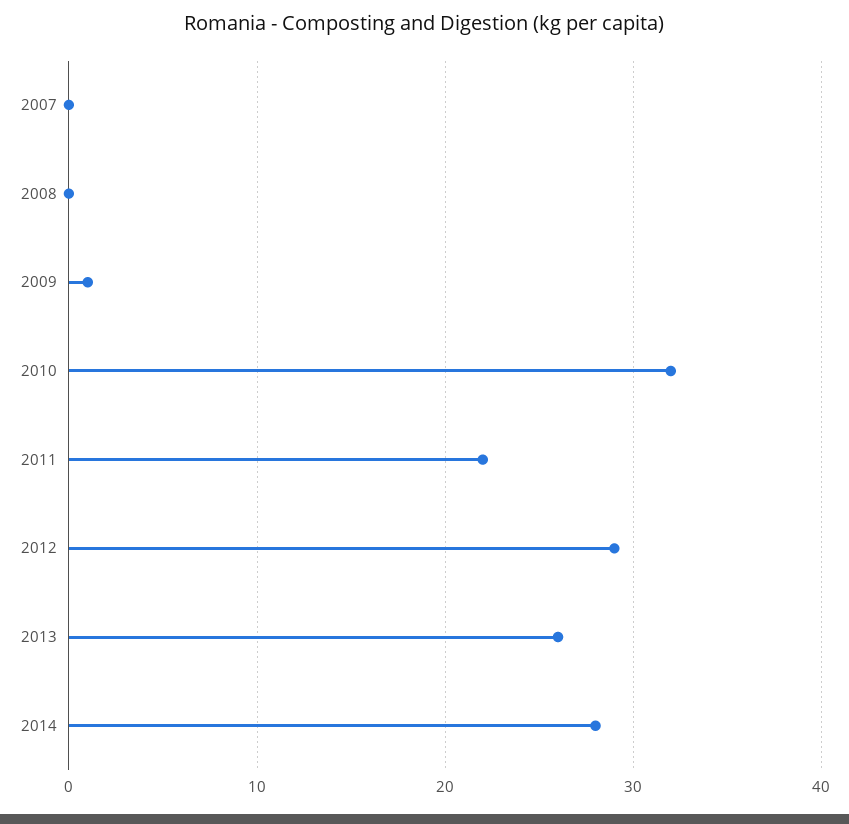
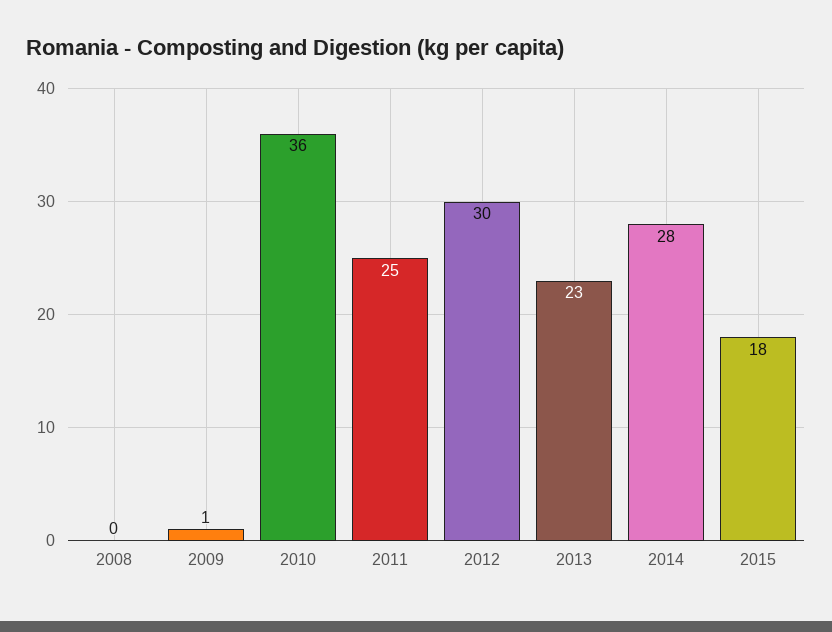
2007: 0 -> none
2010: 32 -> 36
2011: 22 -> 25
2012: 29 -> 30
2013: 26 -> 23
2015: none -> 18

